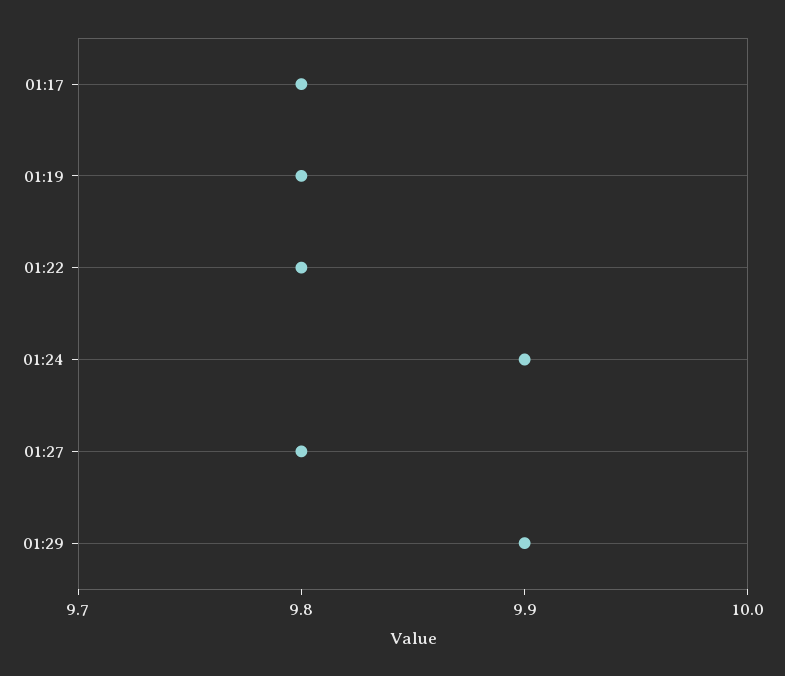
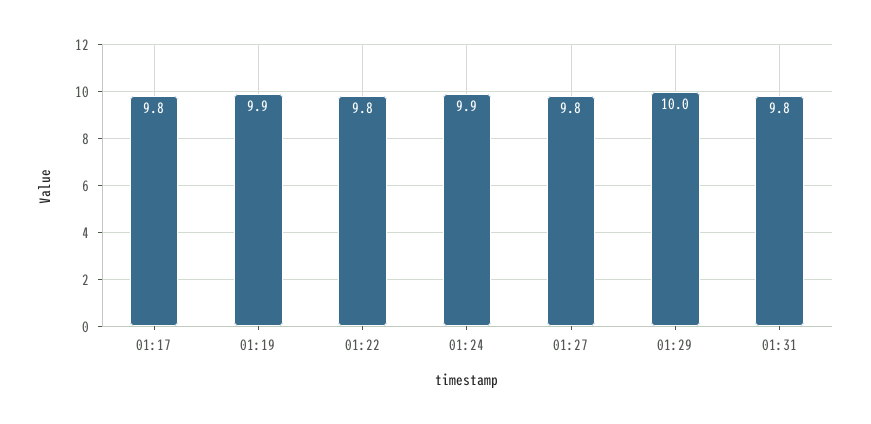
01:19: 9.8 -> 9.9
01:29: 9.9 -> 10
01:31: none -> 9.8

